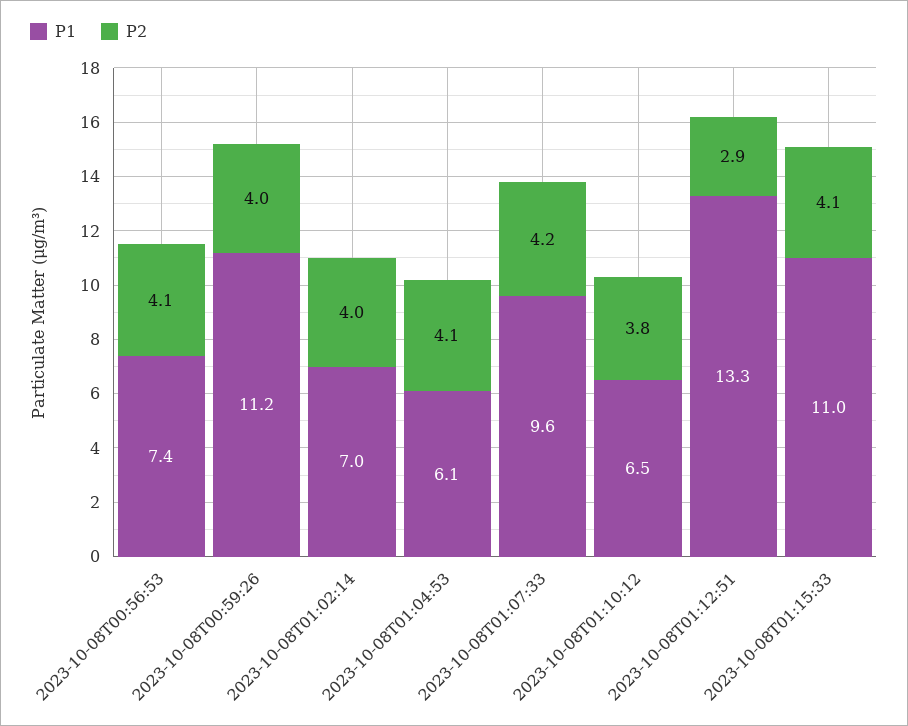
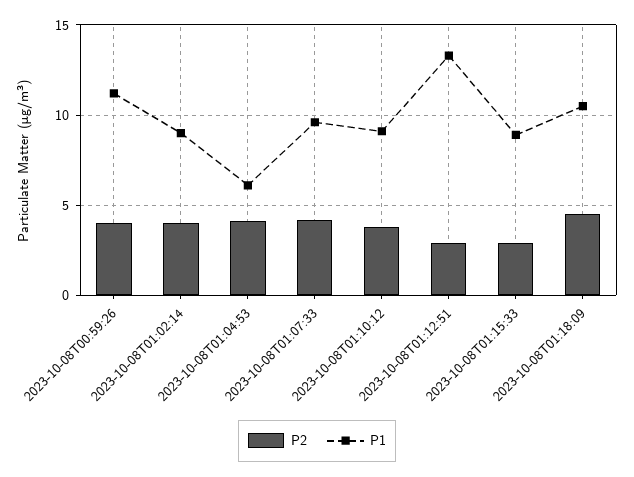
P1, 2023-10-08T00:56:53: 7.4 -> none
P2, 2023-10-08T00:56:53: 4.1 -> none
P1, 2023-10-08T01:02:14: 7 -> 9
P1, 2023-10-08T01:10:12: 6.5 -> 9
P1, 2023-10-08T01:15:33: 11 -> 9
P2, 2023-10-08T01:15:33: 4.1 -> 3
P2, 2023-10-08T01:18:09: none -> 4.5
P1, 2023-10-08T01:18:09: none -> 10.5

